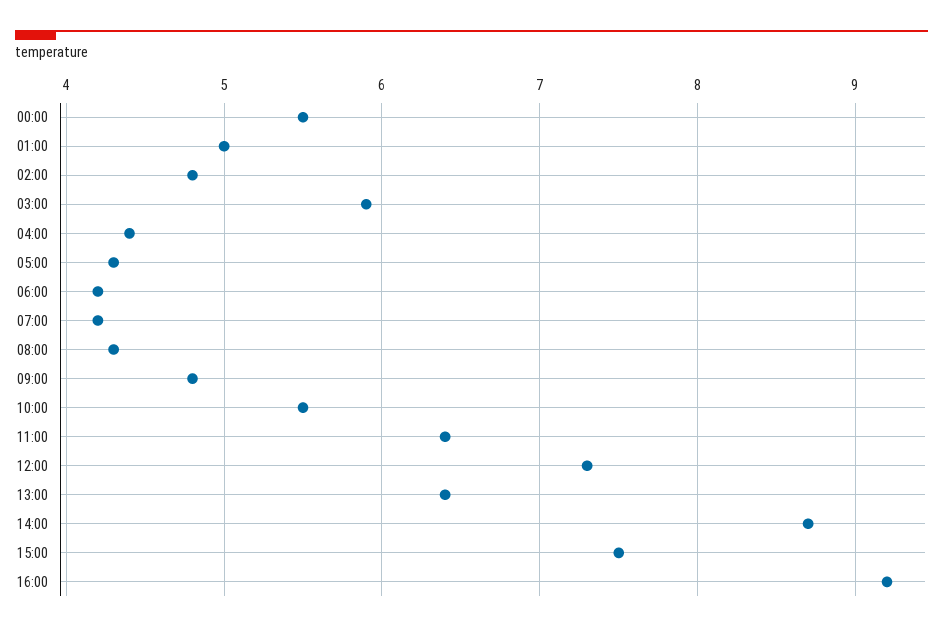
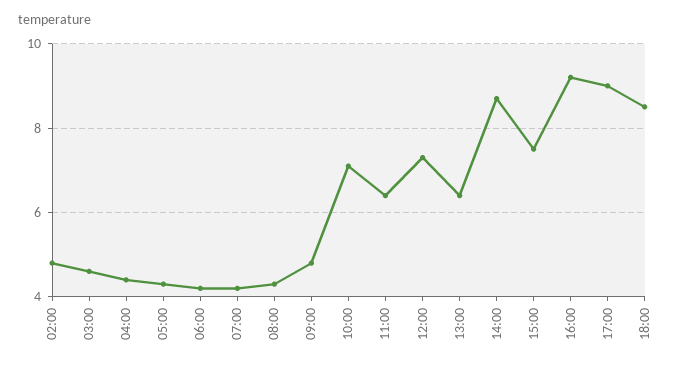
00:00: 5.5 -> none
01:00: 5 -> none
03:00: 5.9 -> 4.5
10:00: 5.5 -> 7
17:00: none -> 9
18:00: none -> 8.5

